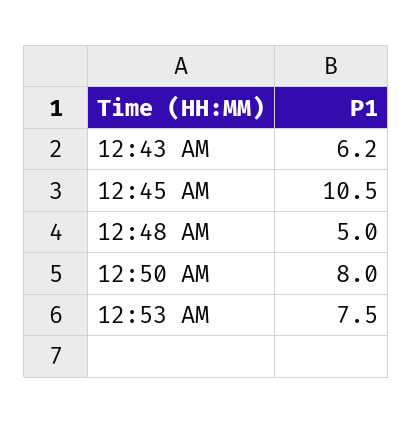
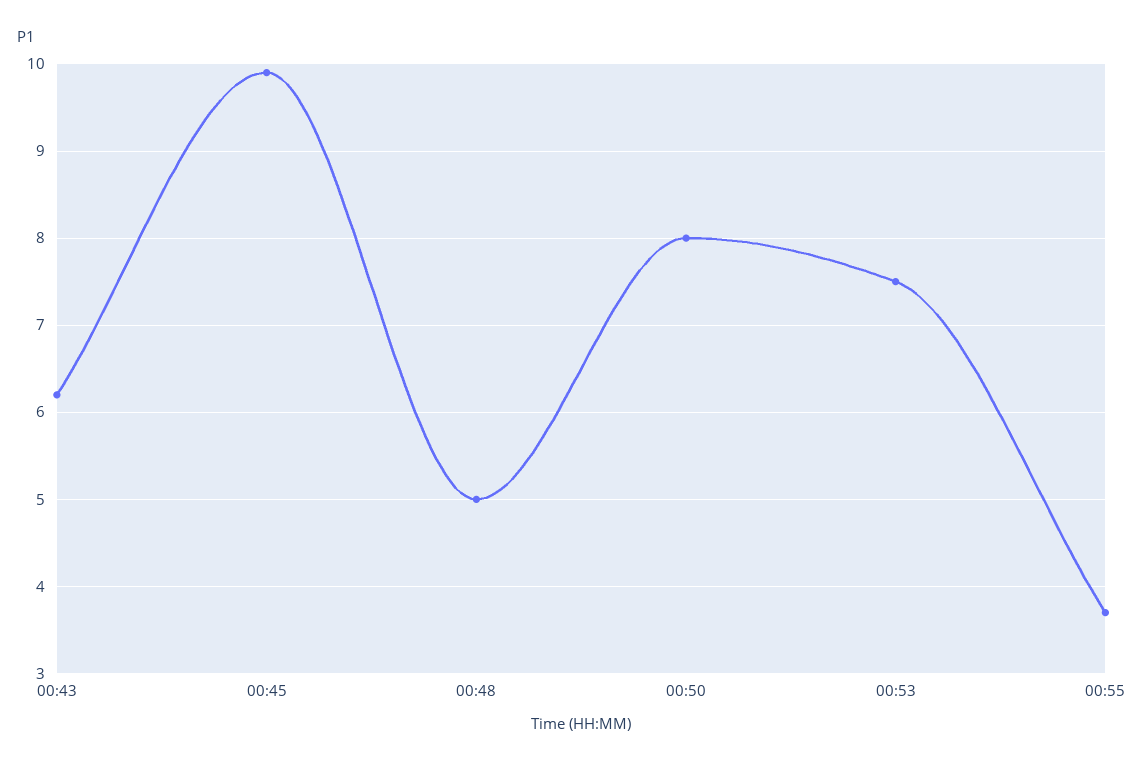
12:45 AM: 10.5 -> 9.9
00:55: none -> 3.7

